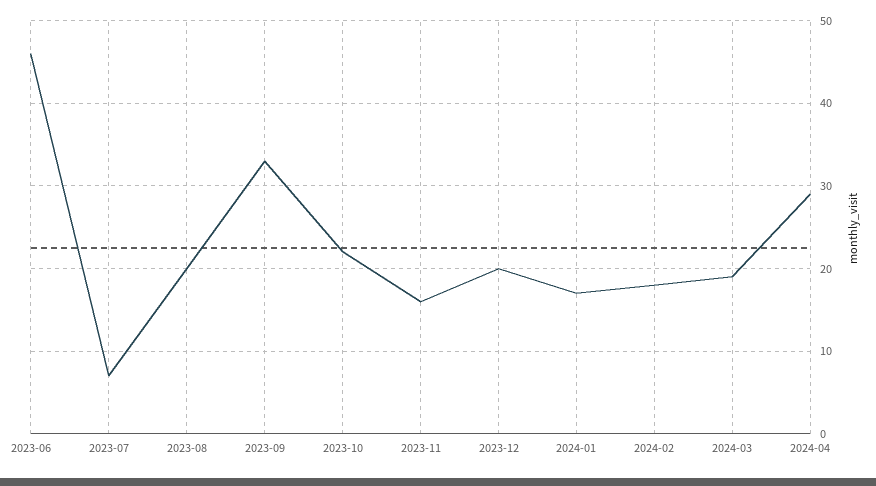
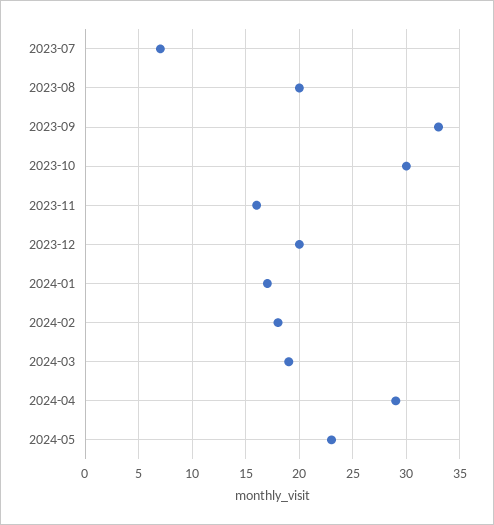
2023-06: 46 -> none
2023-10: 22 -> 30
2024-05: none -> 23

